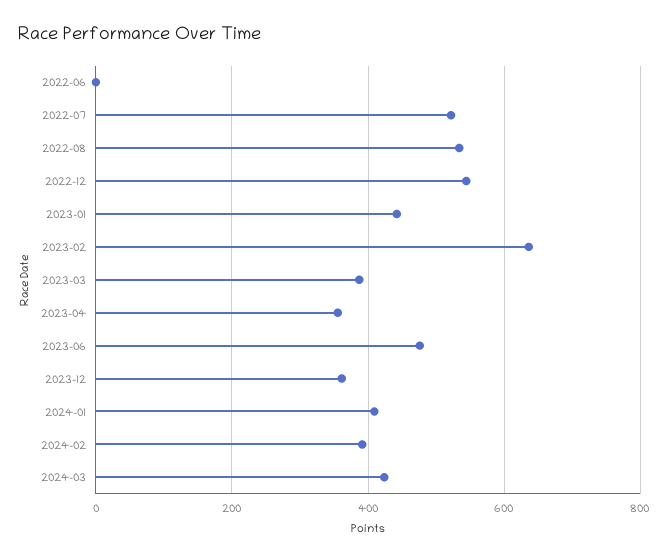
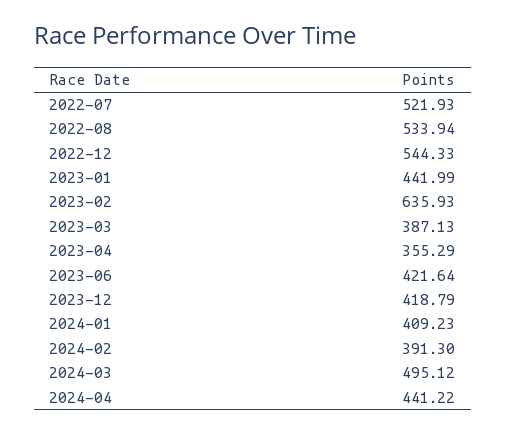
2022-06: 0 -> none
2023-06: 480 -> 421.64
2023-12: 360 -> 418.79
2024-03: 420 -> 495.12
2024-04: none -> 441.22

